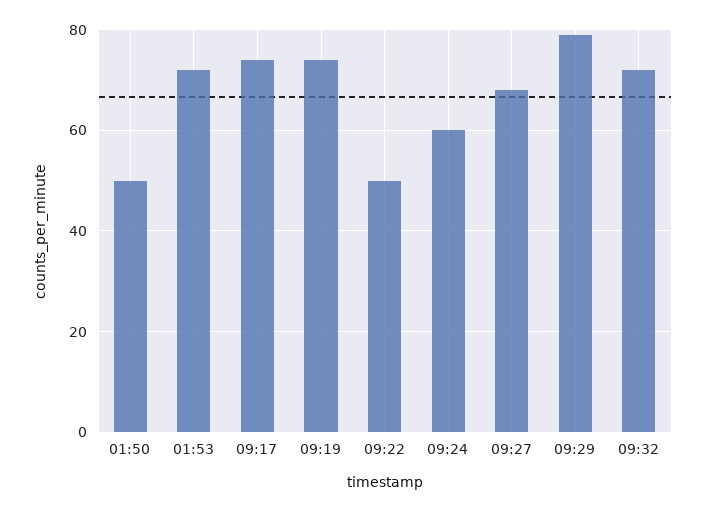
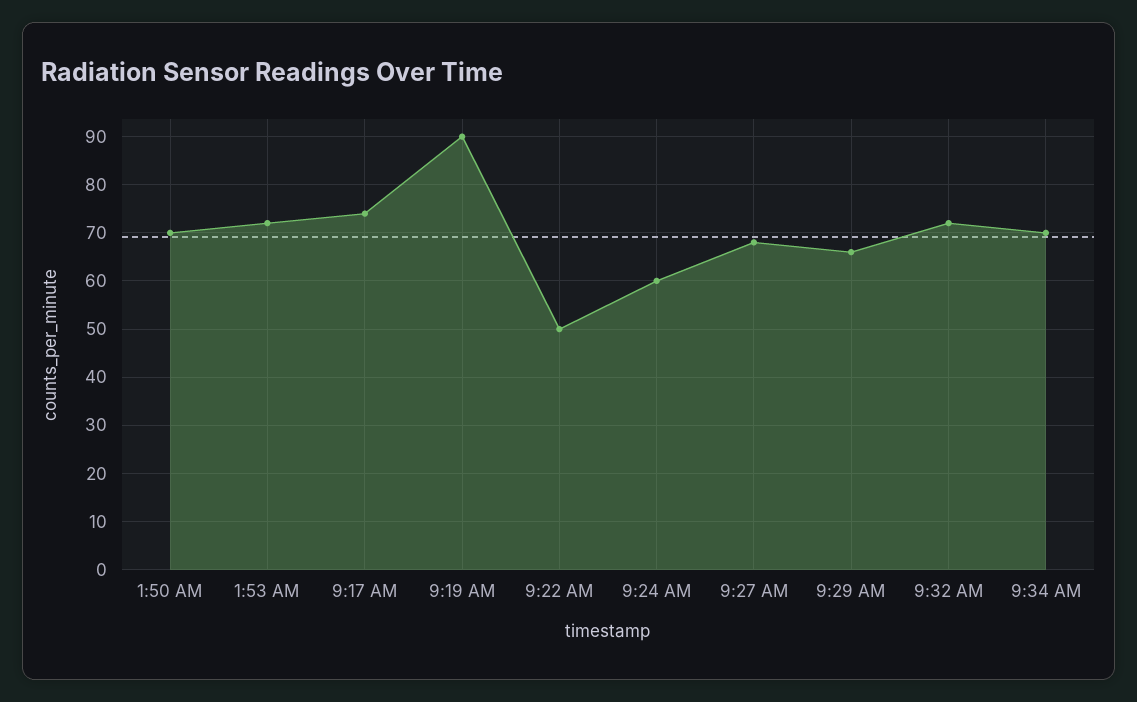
01:50: 50 -> 70
09:19: 75 -> 90
09:29: 80 -> 65
9:34 AM: none -> 70

